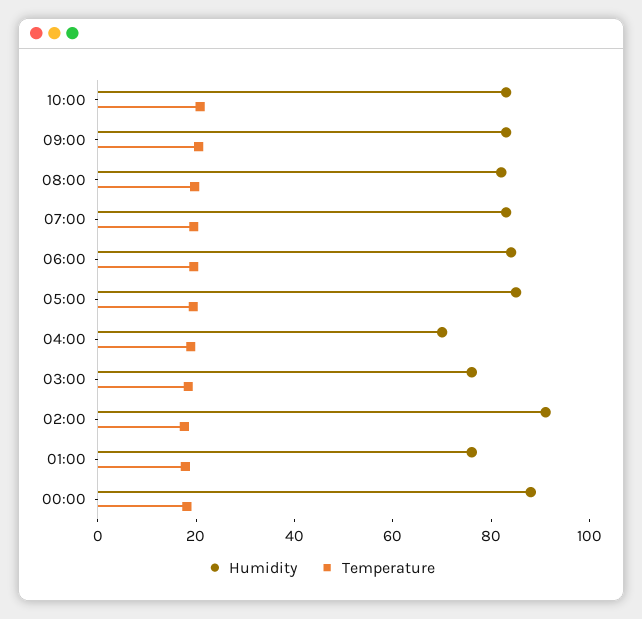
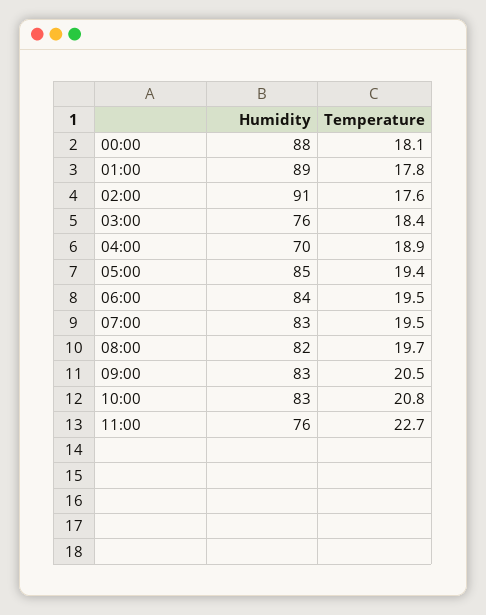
Humidity, 01:00: 75 -> 89
Humidity, 11:00: none -> 76
Temperature, 11:00: none -> 22.7

